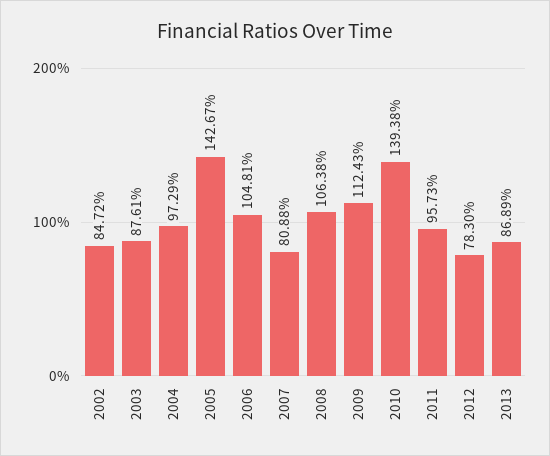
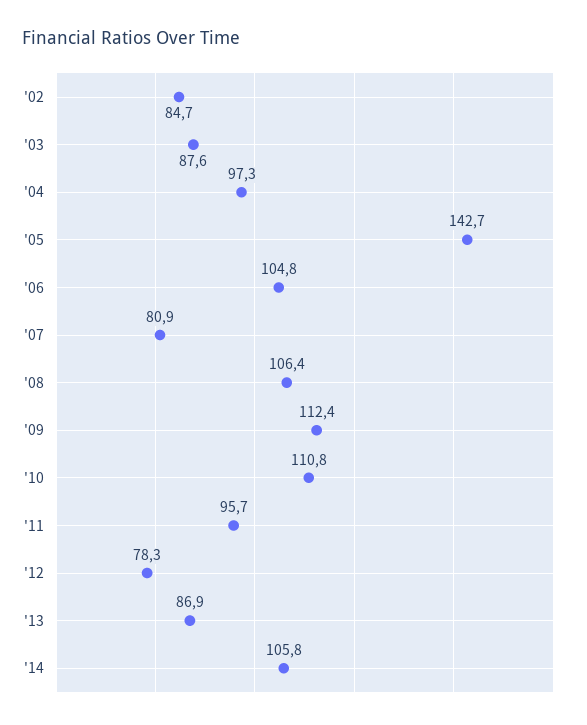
2010: 139.38 -> 110.8
'14: none -> 105.8

